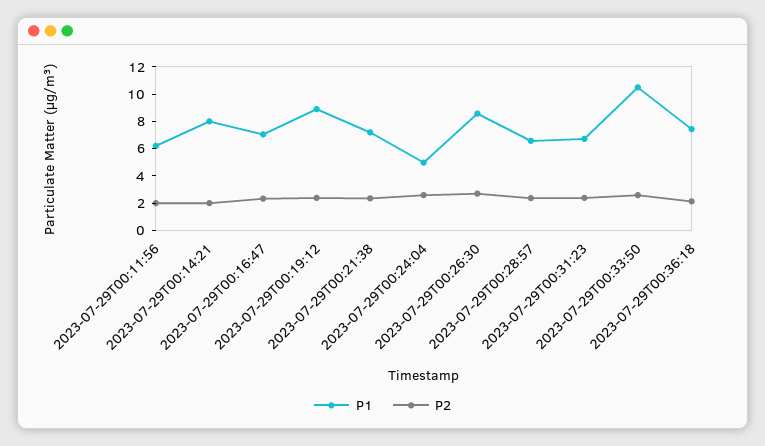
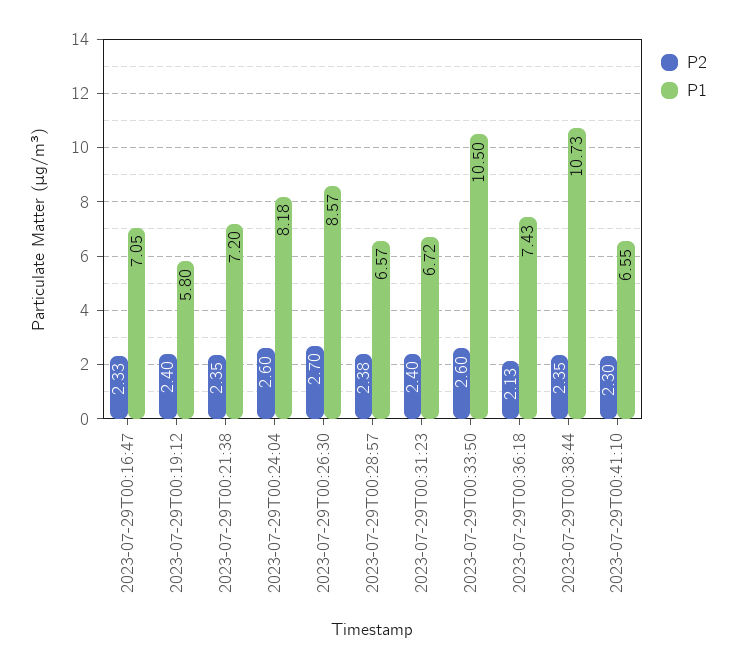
P1, 2023-07-29T00:11:56: 6 -> none
P2, 2023-07-29T00:11:56: 2 -> none
P1, 2023-07-29T00:14:21: 8 -> none
P2, 2023-07-29T00:14:21: 2 -> none
P1, 2023-07-29T00:19:12: 9 -> 5.8
P1, 2023-07-29T00:24:04: 5 -> 8.18
P2, 2023-07-29T00:38:44: none -> 2.35
P1, 2023-07-29T00:38:44: none -> 10.73
P2, 2023-07-29T00:41:10: none -> 2.3
P1, 2023-07-29T00:41:10: none -> 6.55

